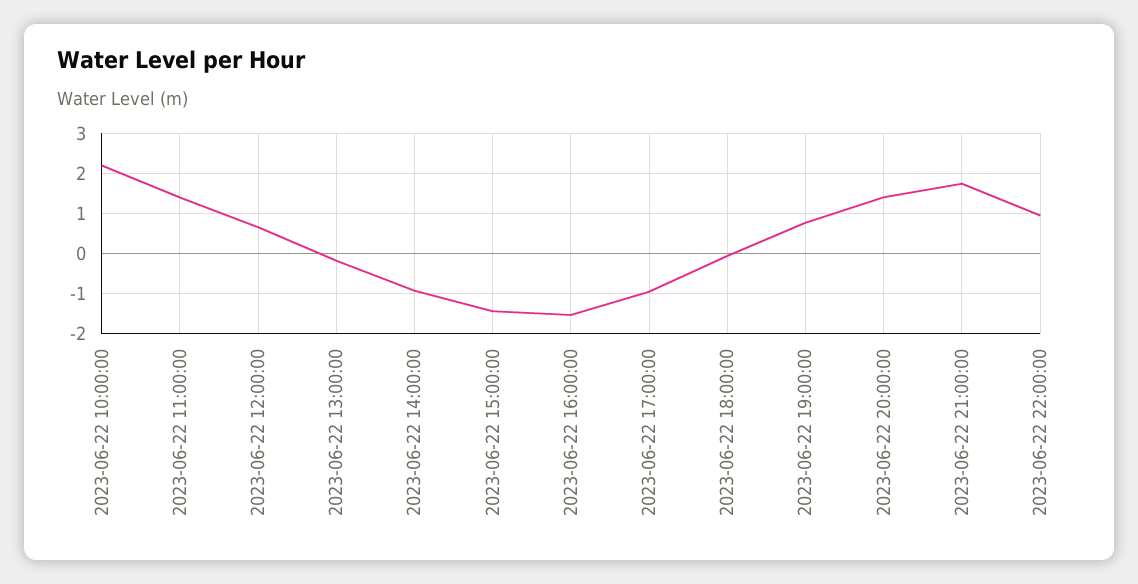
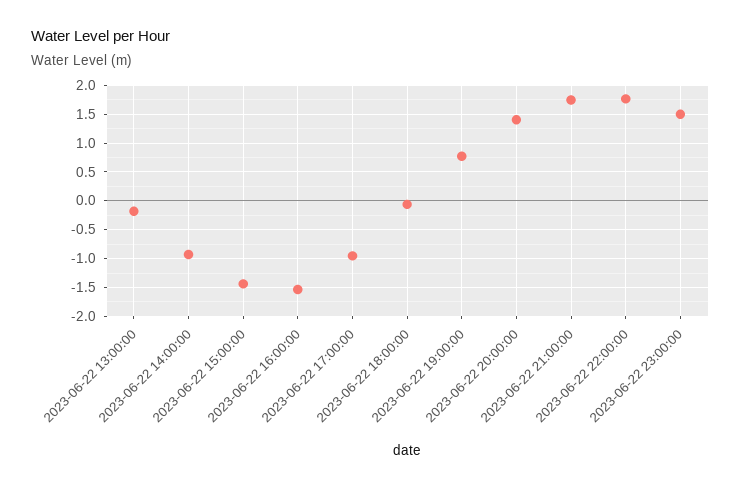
2023-06-22 10:00:00: 2.2 -> none
2023-06-22 11:00:00: 1.4 -> none
2023-06-22 12:00:00: 0.6 -> none
2023-06-22 22:00:00: 1 -> 1.75
2023-06-22 23:00:00: none -> 1.5

